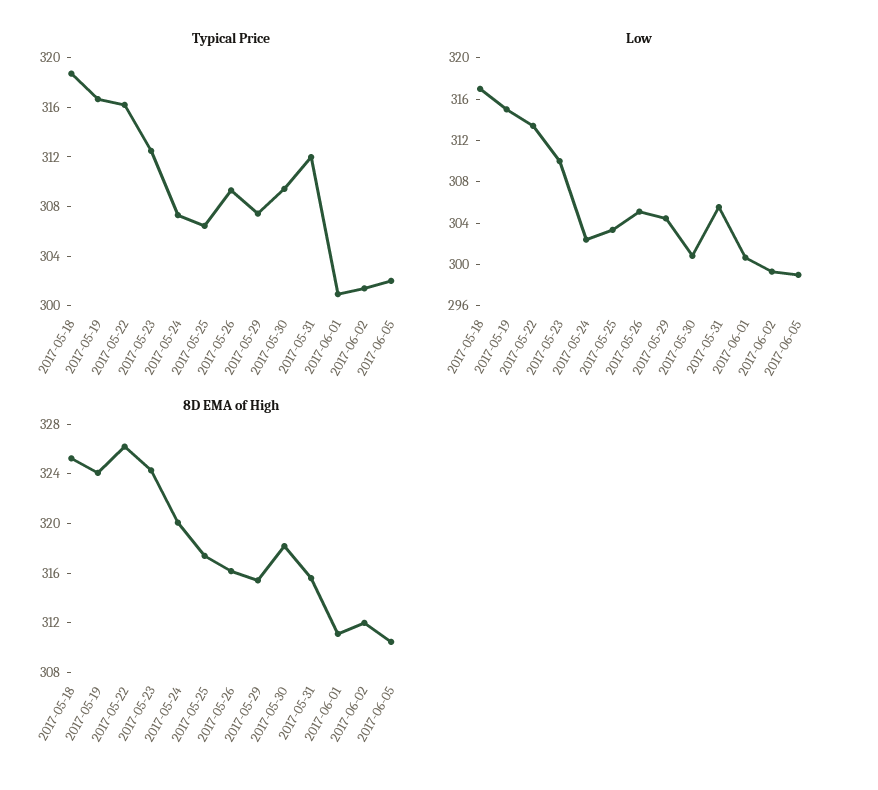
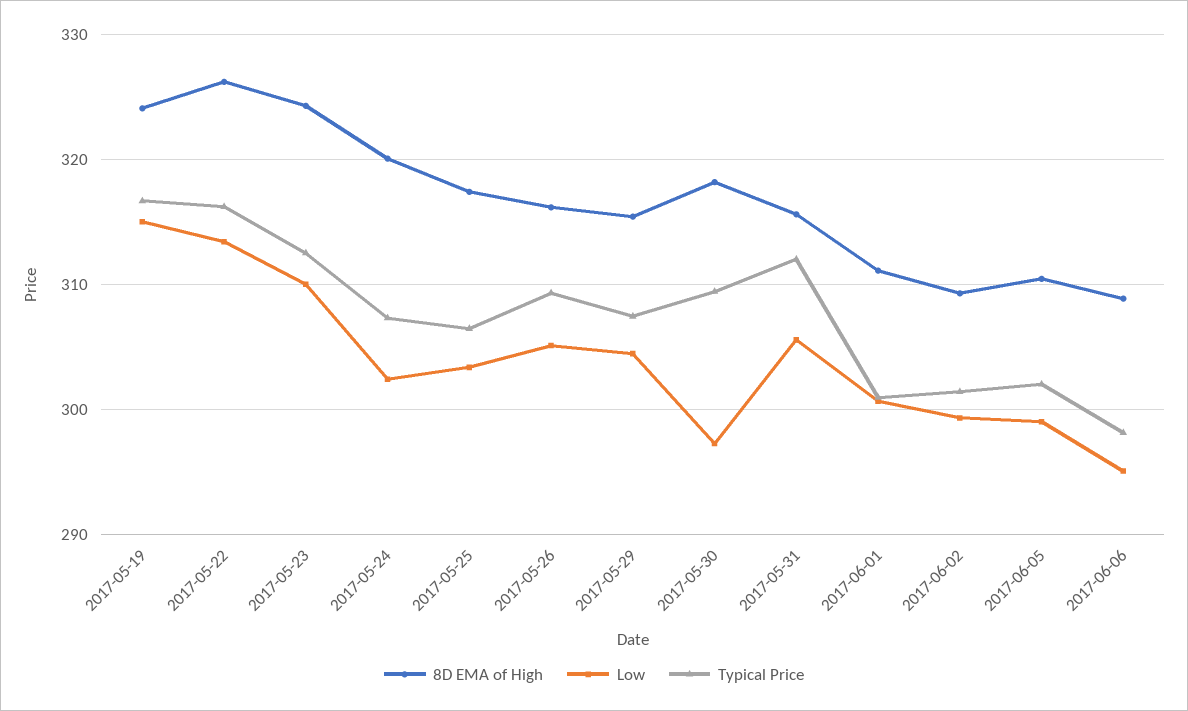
Typical Price, 2017-05-18: 319 -> none
Low, 2017-05-18: 317 -> none
Low, 2017-05-30: 301 -> 297
8D EMA of High, 2017-05-18: 325 -> none
8D EMA of High, 2017-06-02: 312 -> 309
8D EMA of High, 2017-06-06: none -> 309
Low, 2017-06-06: none -> 295
Typical Price, 2017-06-06: none -> 298

